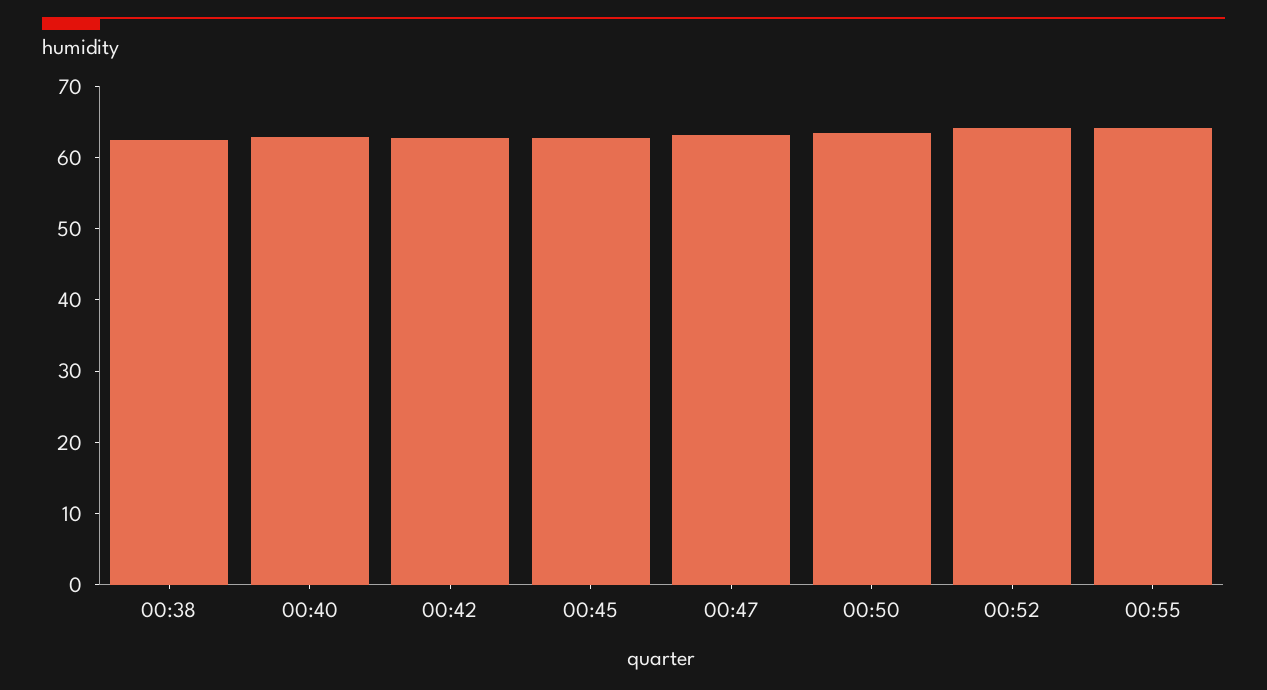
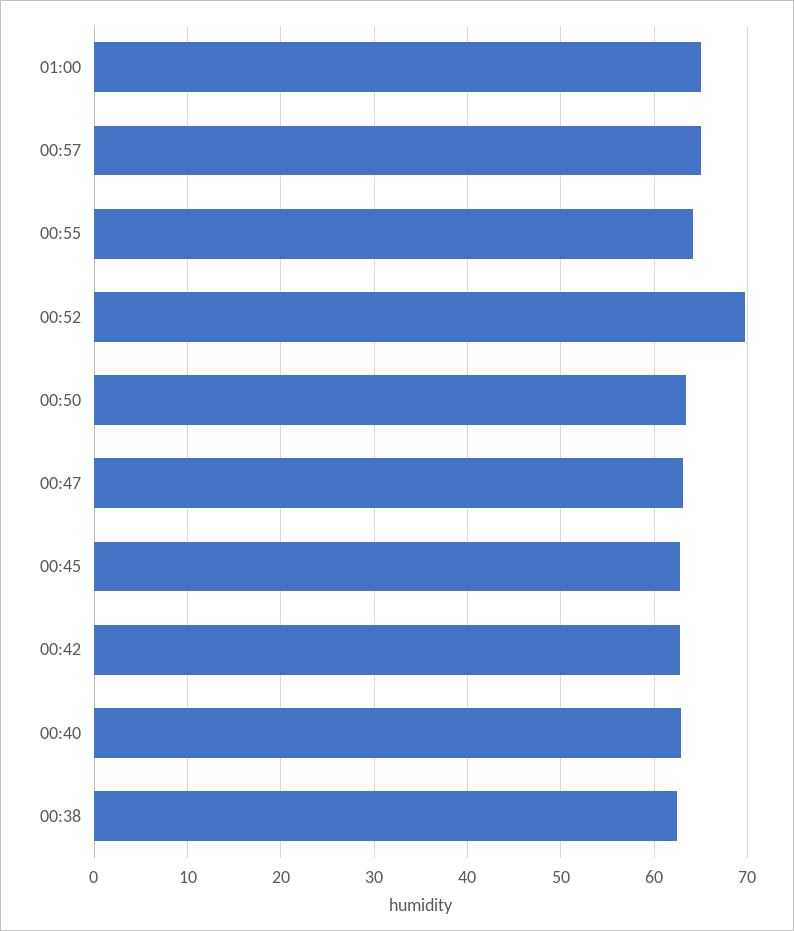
00:52: 64 -> 70
01:00: none -> 65
00:57: none -> 65

